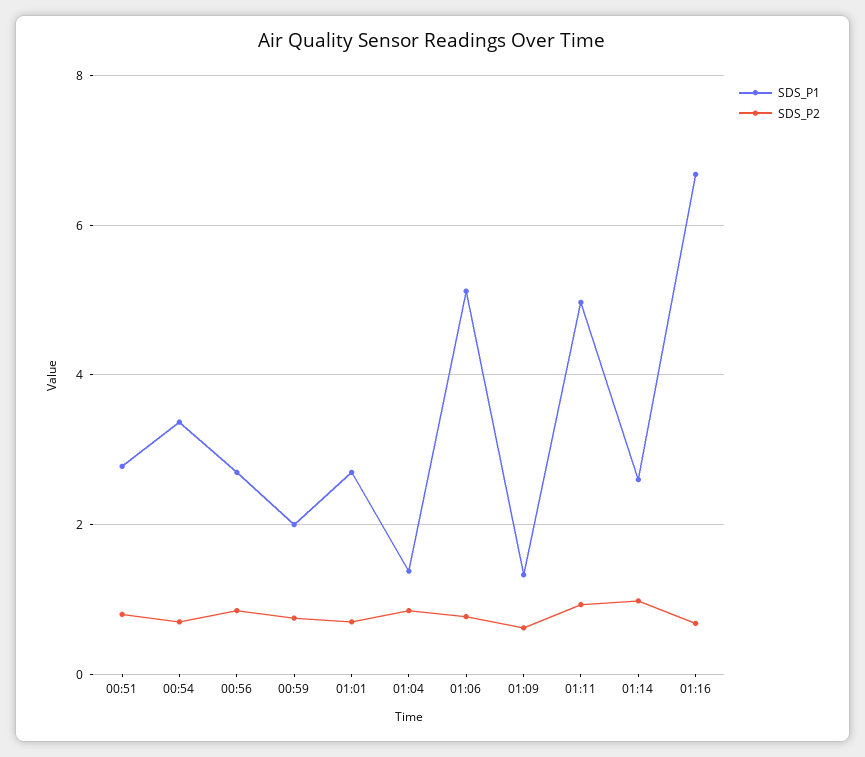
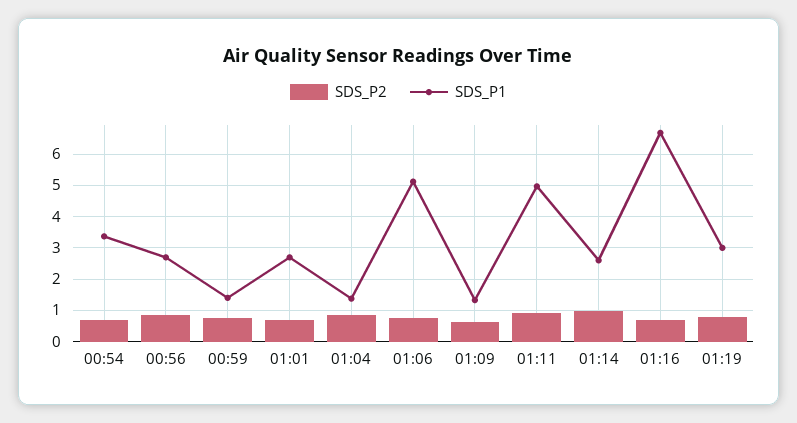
SDS_P1, 00:51: 2.8 -> none
SDS_P2, 00:51: 0.8 -> none
SDS_P1, 00:59: 2 -> 1.4
SDS_P2, 01:19: none -> 0.8
SDS_P1, 01:19: none -> 3

